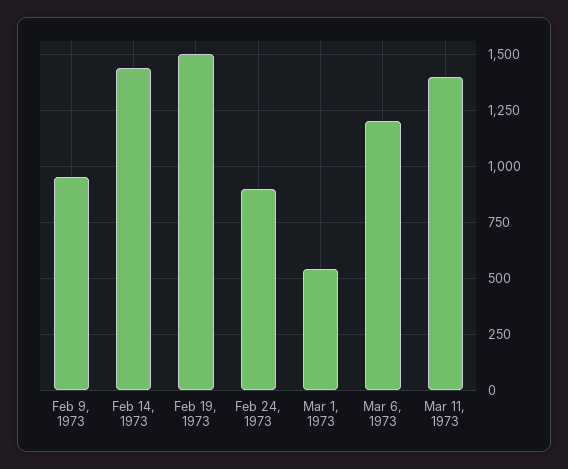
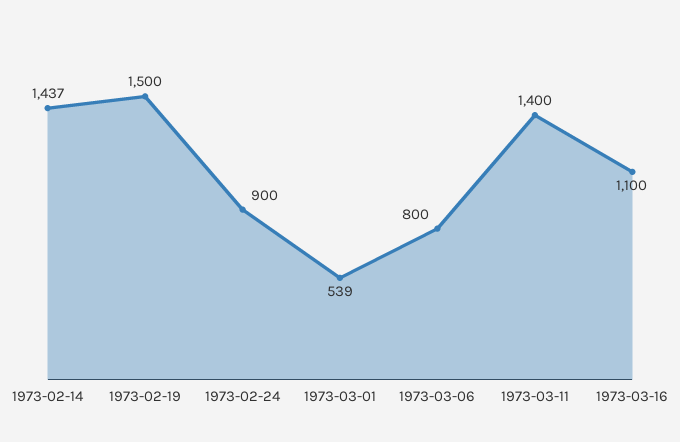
Feb 9, 1973: 950 -> none
Mar 6, 1973: 1200 -> 800
1973-03-16: none -> 1100

